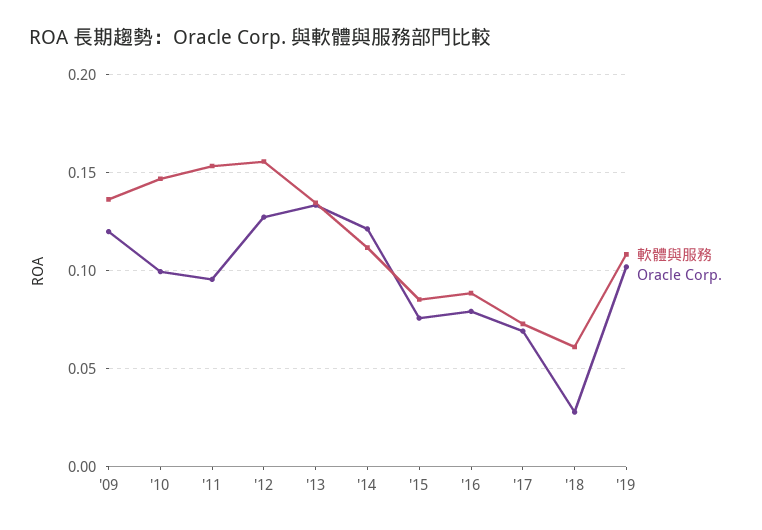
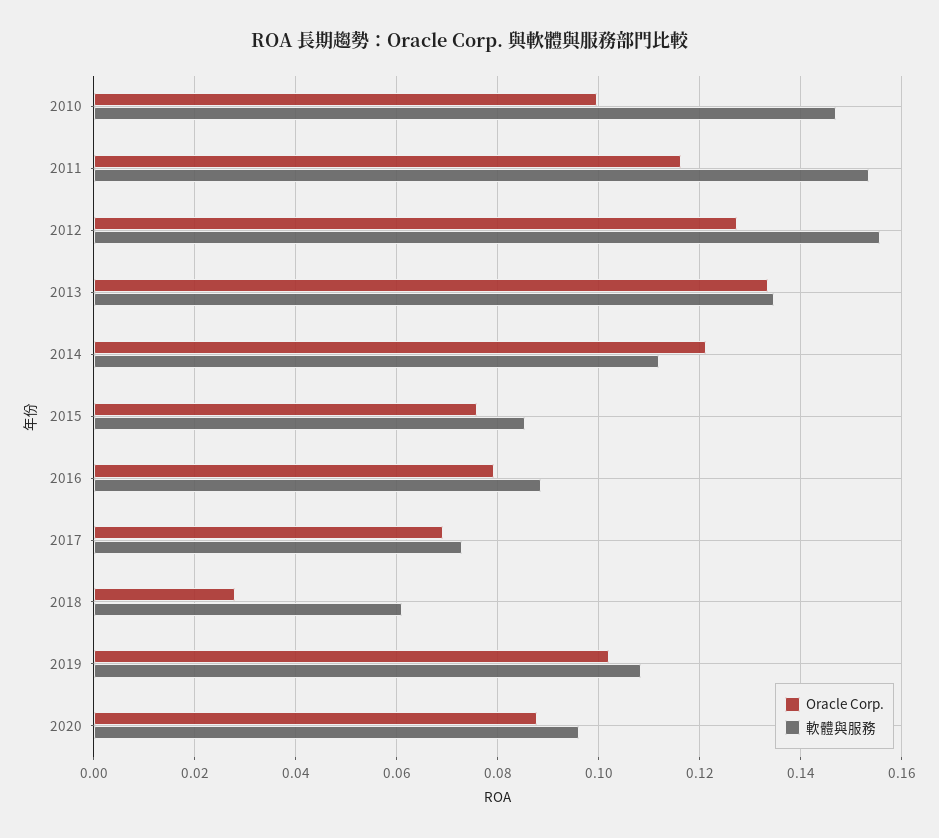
軟體與服務, '09: 0.135 -> none
Oracle Corp., '09: 0.12 -> none
Oracle Corp., '11: 0.095 -> 0.116
Oracle Corp., 2020: none -> 0.088
軟體與服務, 2020: none -> 0.096

